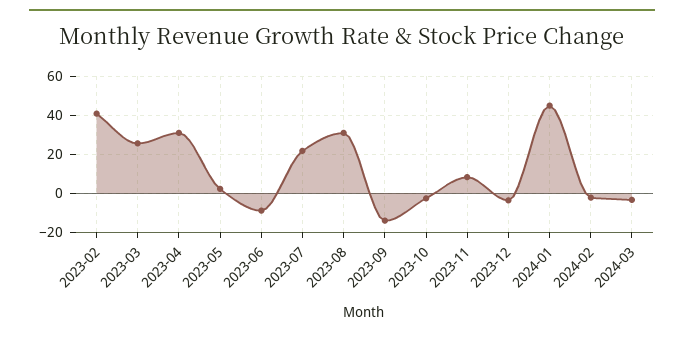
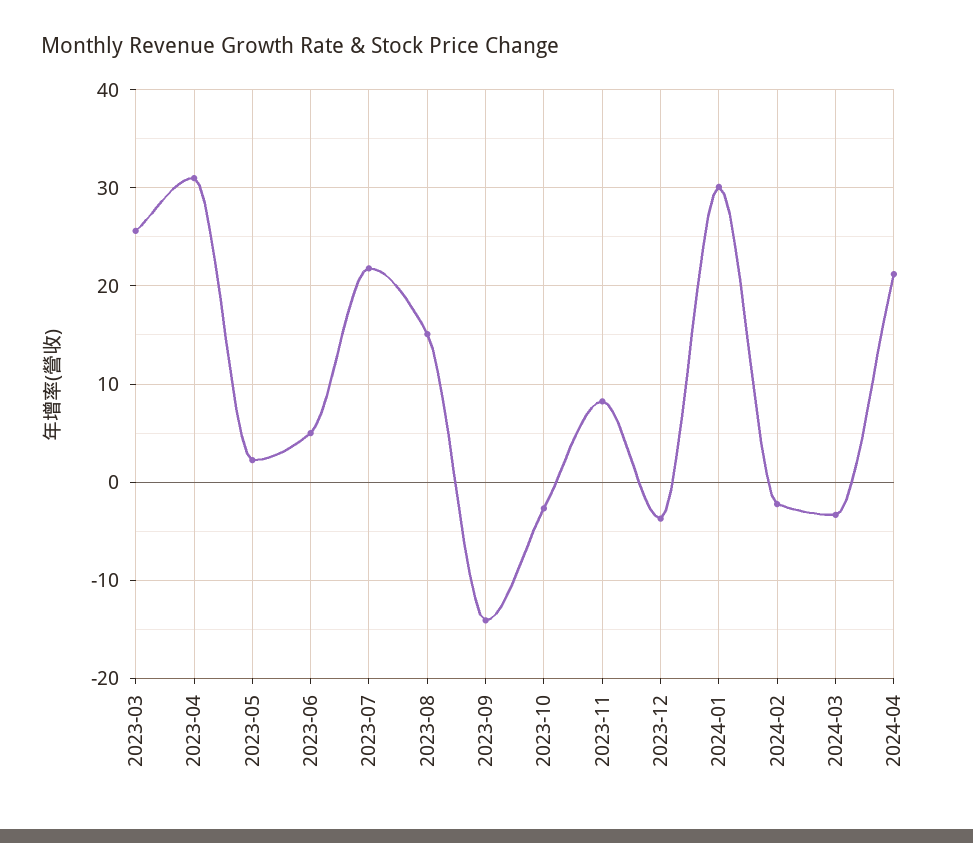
2023-02: 40 -> none
2023-06: -10 -> 5
2023-08: 30 -> 15
2024-01: 45 -> 30
2024-04: none -> 21

